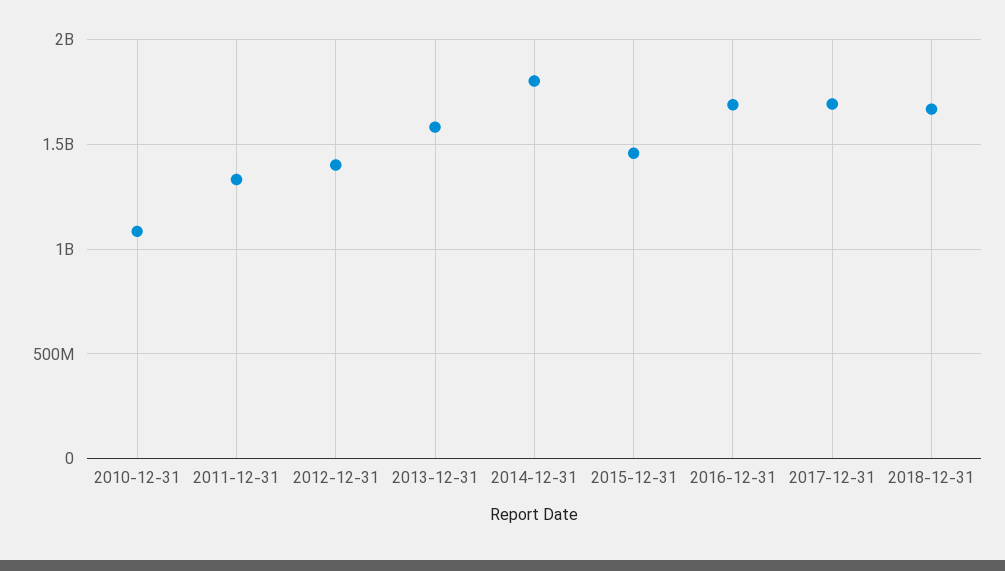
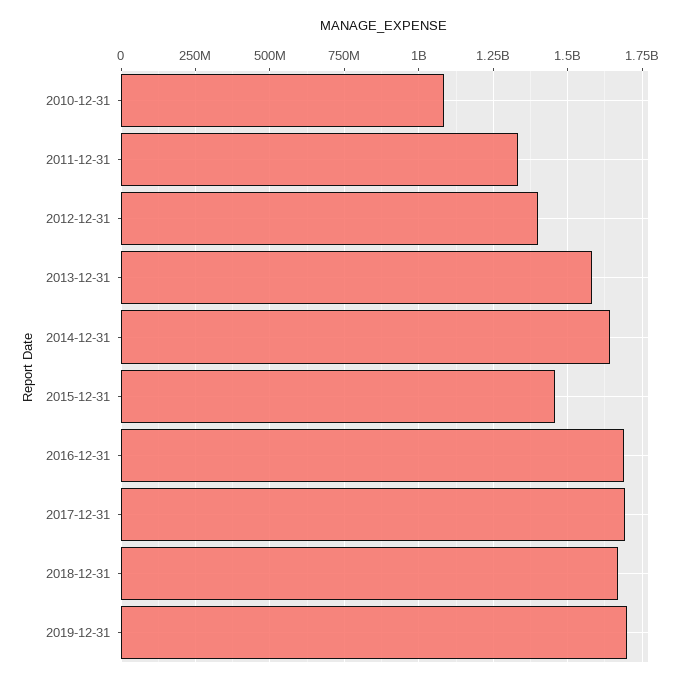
2014-12-31: 1800000000 -> 1650000000
2019-12-31: none -> 1700000000

